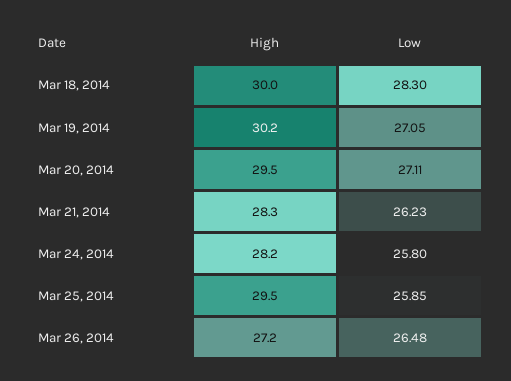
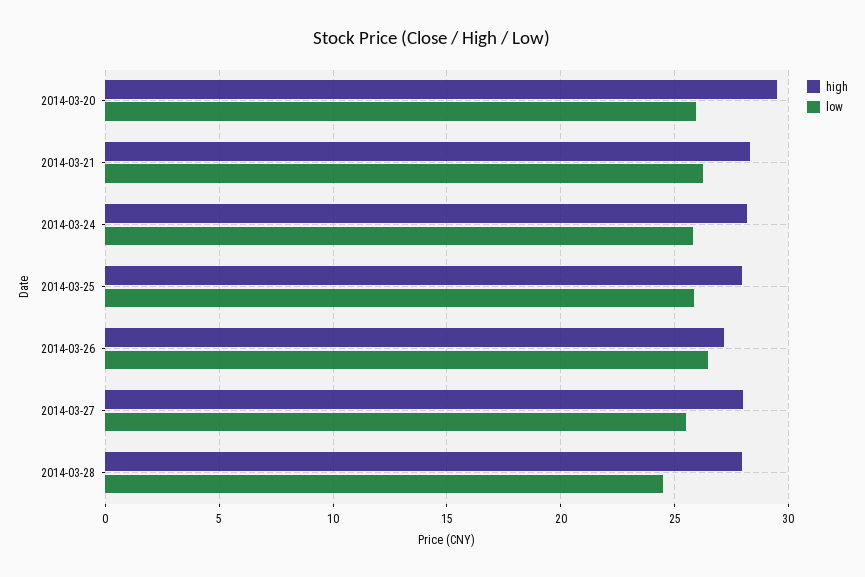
High, Mar 18, 2014: 30 -> none
Low, Mar 18, 2014: 28.3 -> none
High, Mar 19, 2014: 30.2 -> none
Low, Mar 19, 2014: 27.05 -> none
Low, Mar 20, 2014: 27.11 -> 26
High, Mar 25, 2014: 29.5 -> 28
High, 2014-03-27: none -> 28
Low, 2014-03-27: none -> 25.5
High, 2014-03-28: none -> 28
Low, 2014-03-28: none -> 24.5

